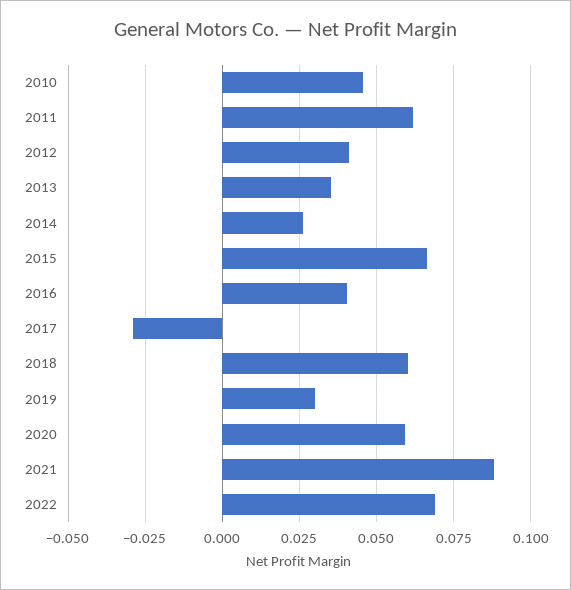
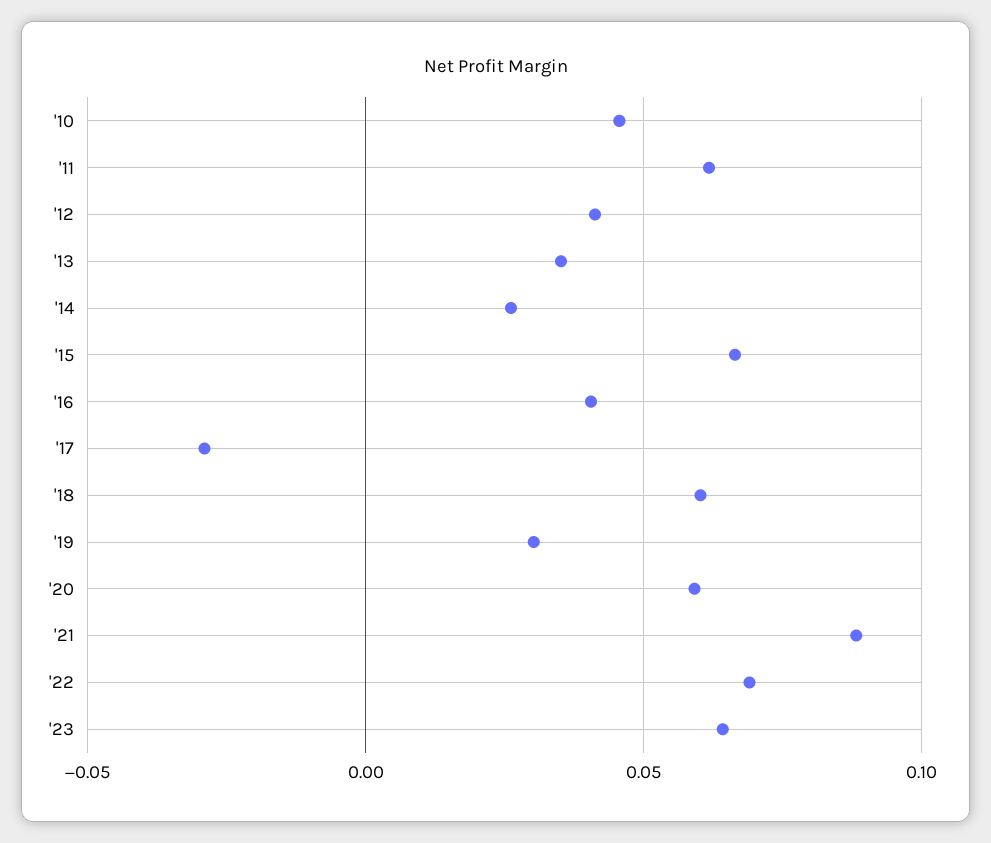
'23: none -> 0.065

